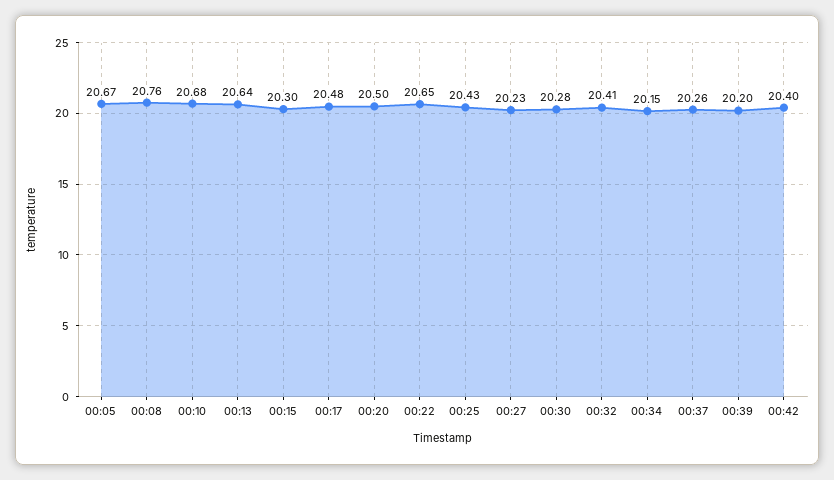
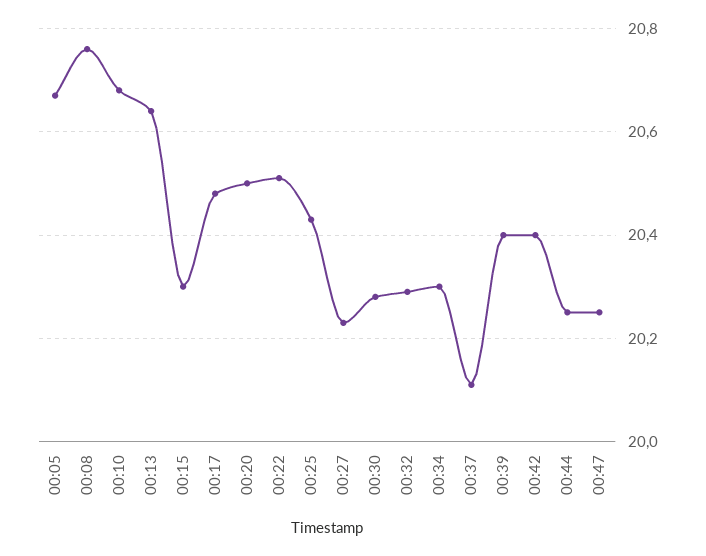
00:22: 20.65 -> 20.5
00:32: 20.41 -> 20.3
00:34: 20.15 -> 20.3
00:37: 20.26 -> 20.1
00:39: 20.2 -> 20.4
00:44: none -> 20.25
00:47: none -> 20.25

